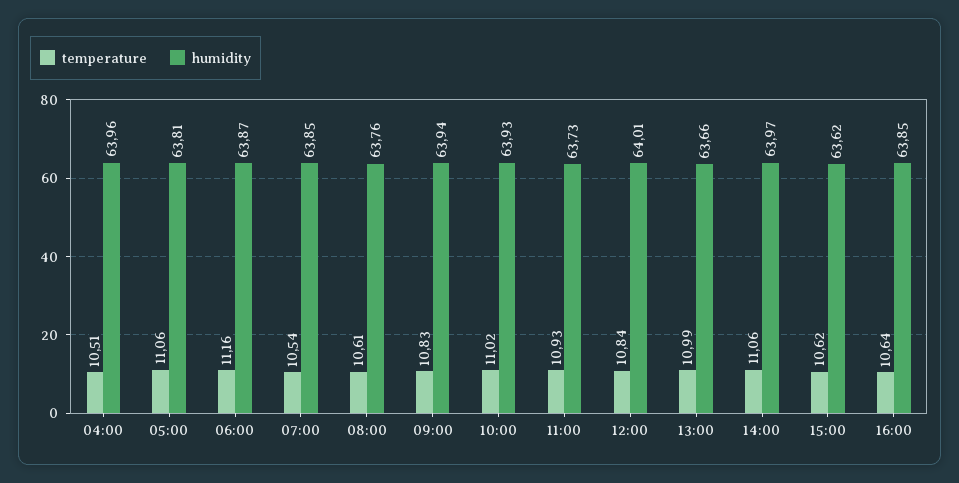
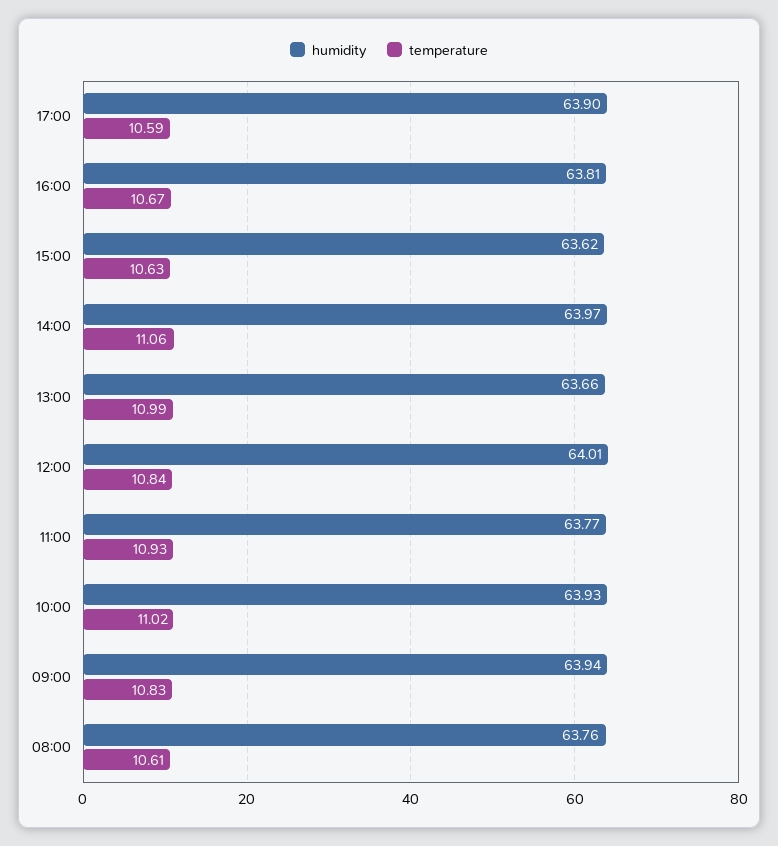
temperature, 04:00: 10.51 -> none
humidity, 04:00: 63.96 -> none
temperature, 05:00: 11.06 -> none
humidity, 05:00: 63.81 -> none
temperature, 06:00: 11.16 -> none
humidity, 06:00: 63.87 -> none
temperature, 07:00: 10.54 -> none
humidity, 07:00: 63.85 -> none
humidity, 11:00: 63.73 -> 63.77
temperature, 15:00: 10.62 -> 10.63
temperature, 16:00: 10.64 -> 10.67
humidity, 16:00: 63.85 -> 63.81
humidity, 17:00: none -> 63.9
temperature, 17:00: none -> 10.59

